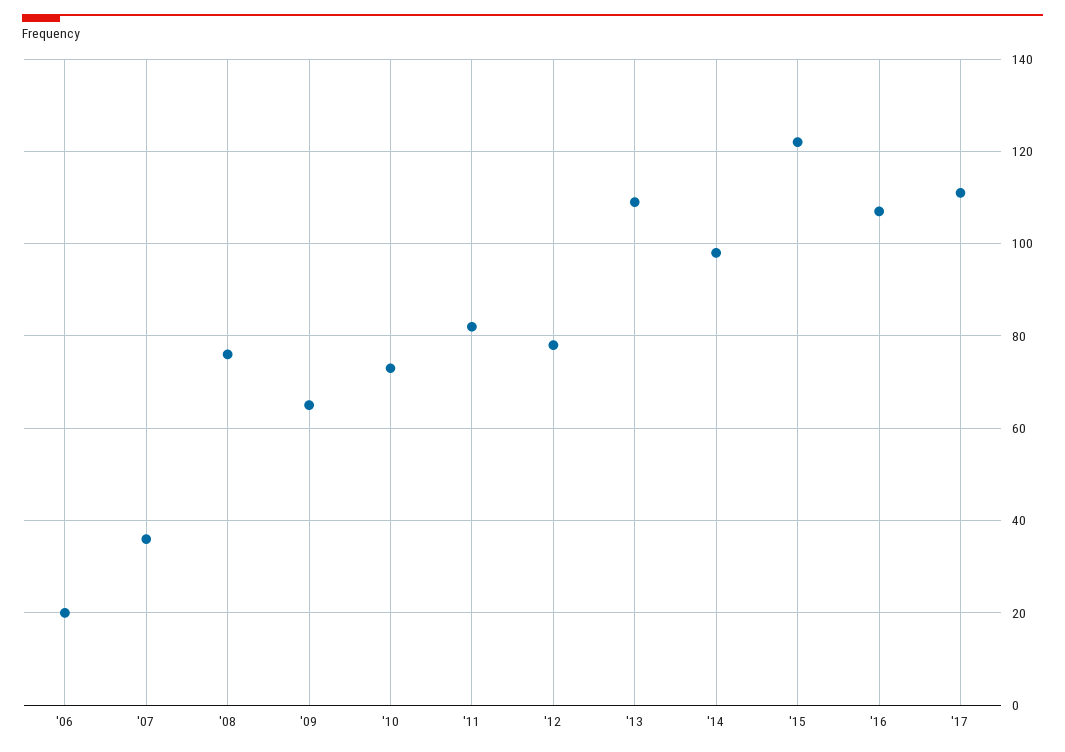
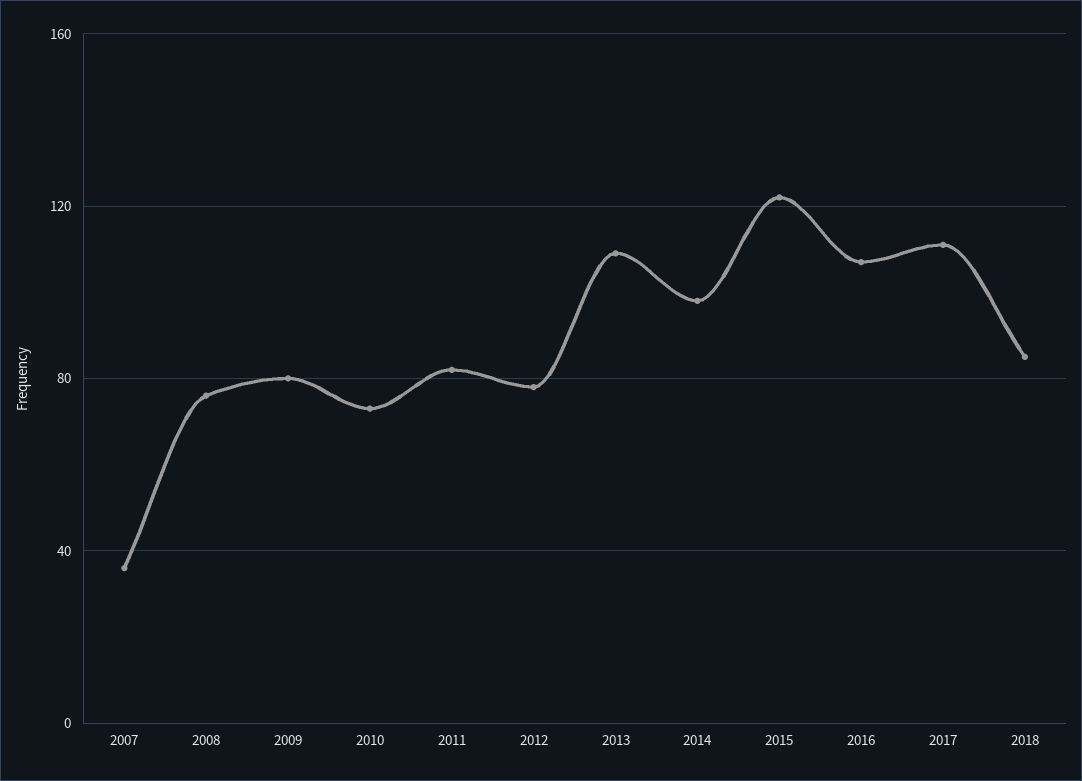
'06: 20 -> none
'09: 65 -> 80
2018: none -> 85

